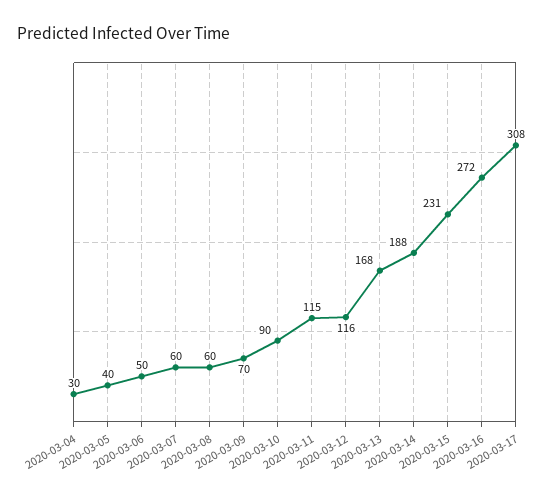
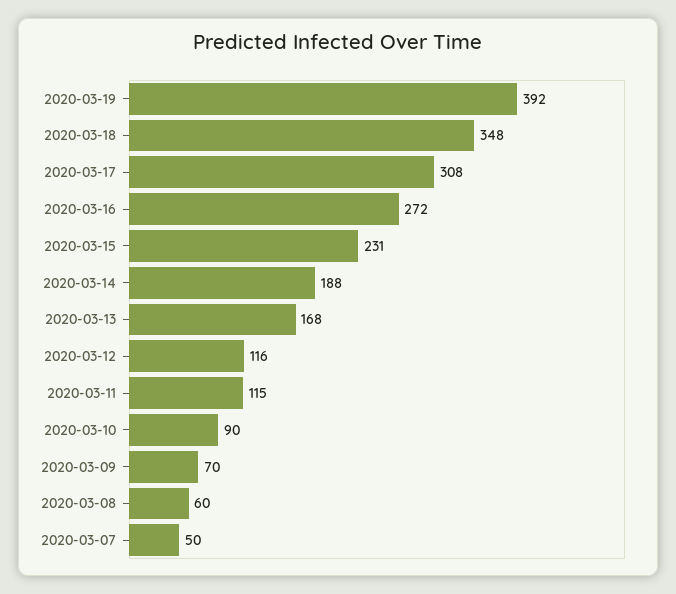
2020-03-04: 30 -> none
2020-03-05: 40 -> none
2020-03-06: 50 -> none
2020-03-07: 60 -> 50
2020-03-19: none -> 392
2020-03-18: none -> 348

